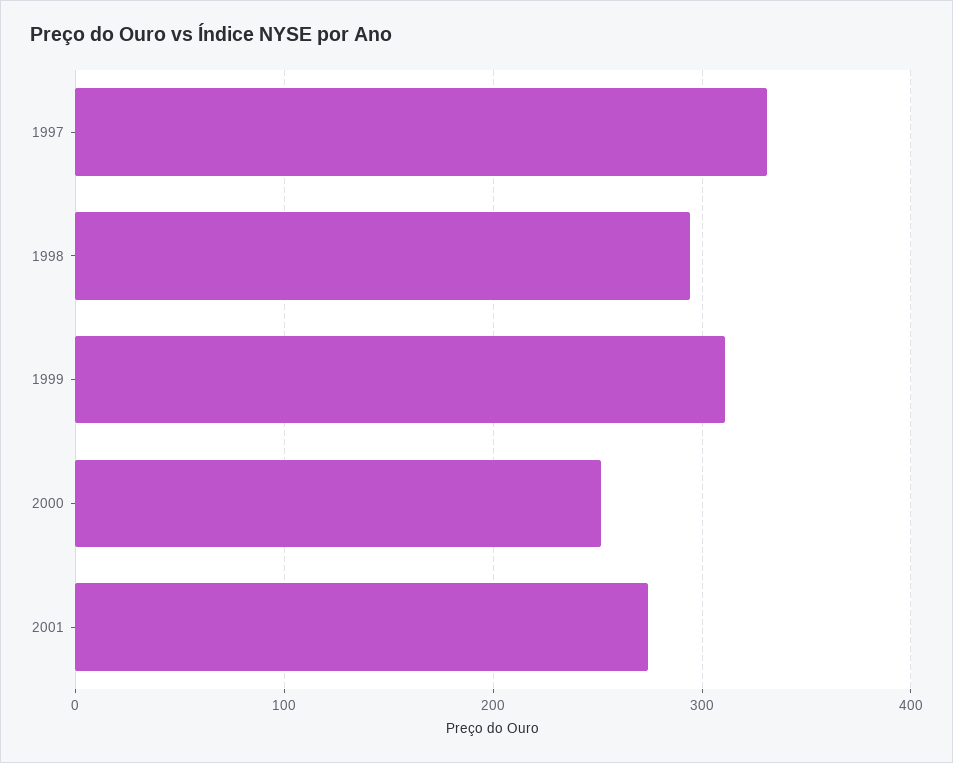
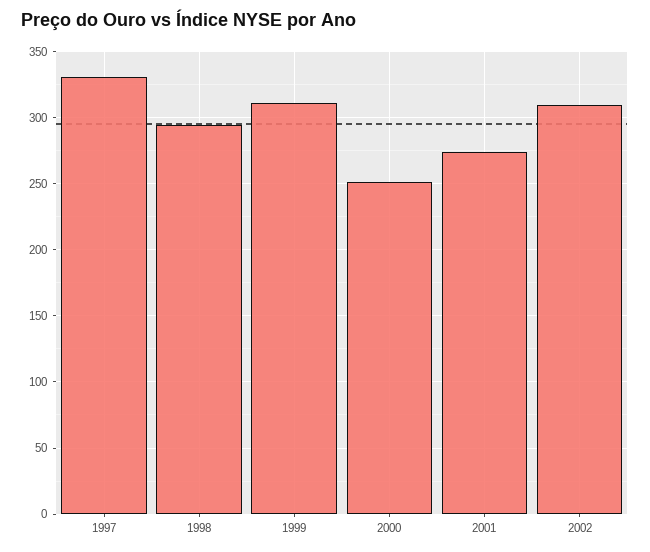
2002: none -> 310

